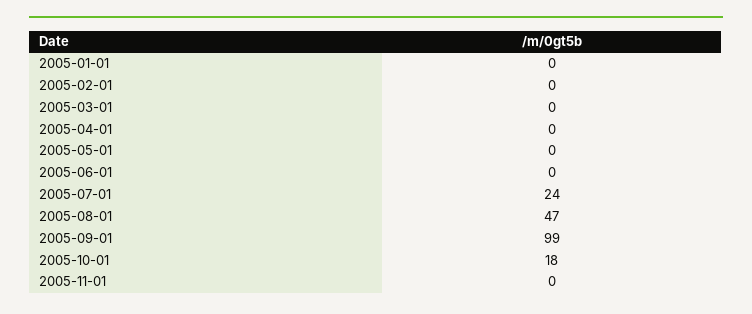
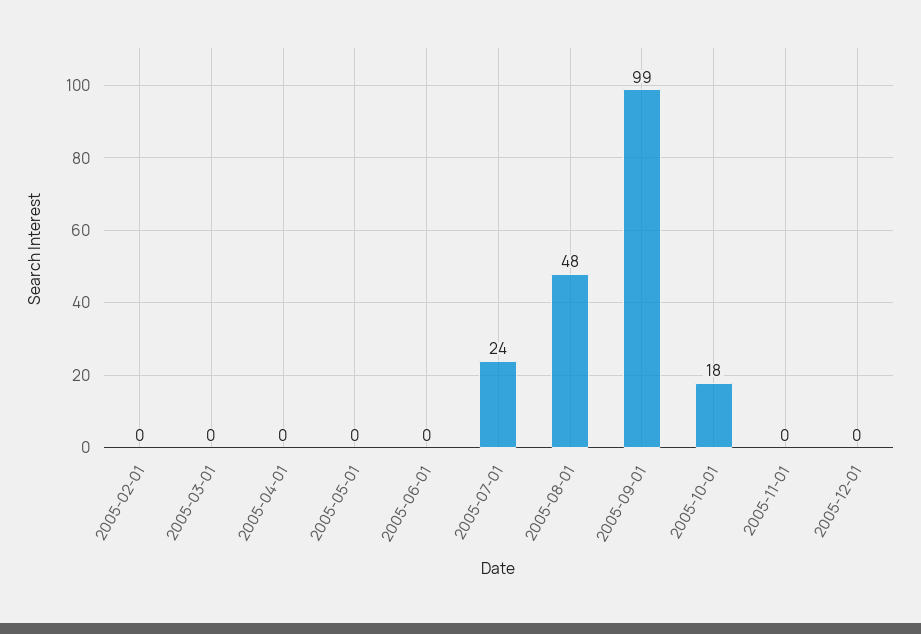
2005-01-01: 0 -> none
2005-08-01: 47 -> 48
2005-12-01: none -> 0

